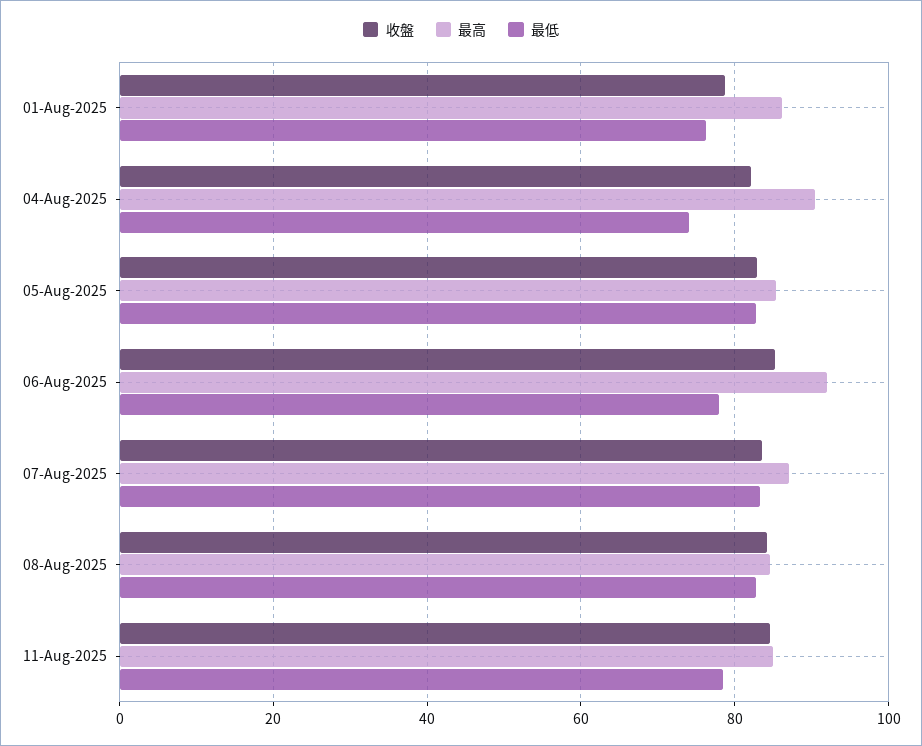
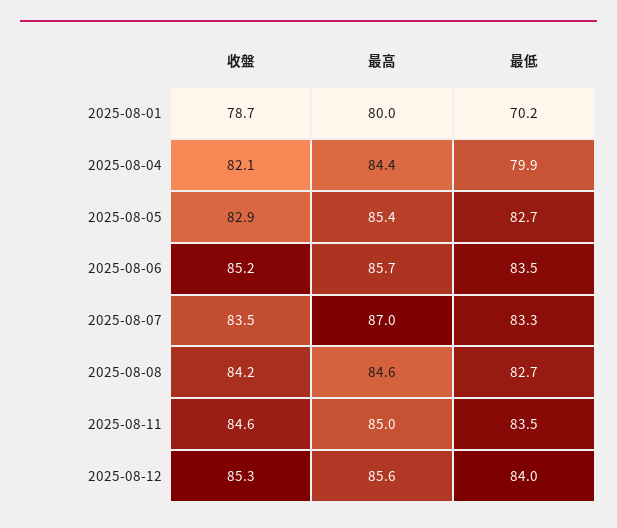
最高, 01-Aug-2025: 86 -> 80
最低, 01-Aug-2025: 76 -> 70.2
最高, 04-Aug-2025: 90 -> 84.4
最低, 04-Aug-2025: 74 -> 79.9
最高, 06-Aug-2025: 92 -> 85.7
最低, 06-Aug-2025: 78 -> 83.5
最低, 11-Aug-2025: 78 -> 83.5
收盤, 2025-08-12: none -> 85.3
最高, 2025-08-12: none -> 85.6
最低, 2025-08-12: none -> 84

